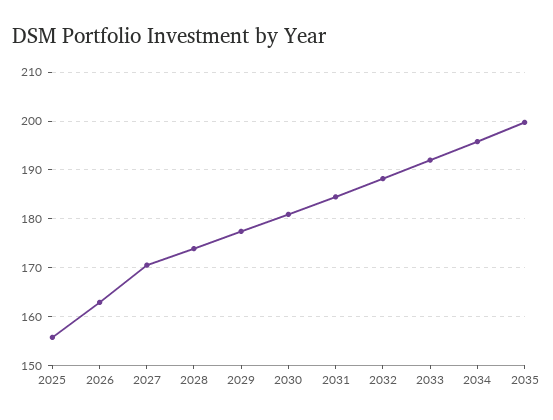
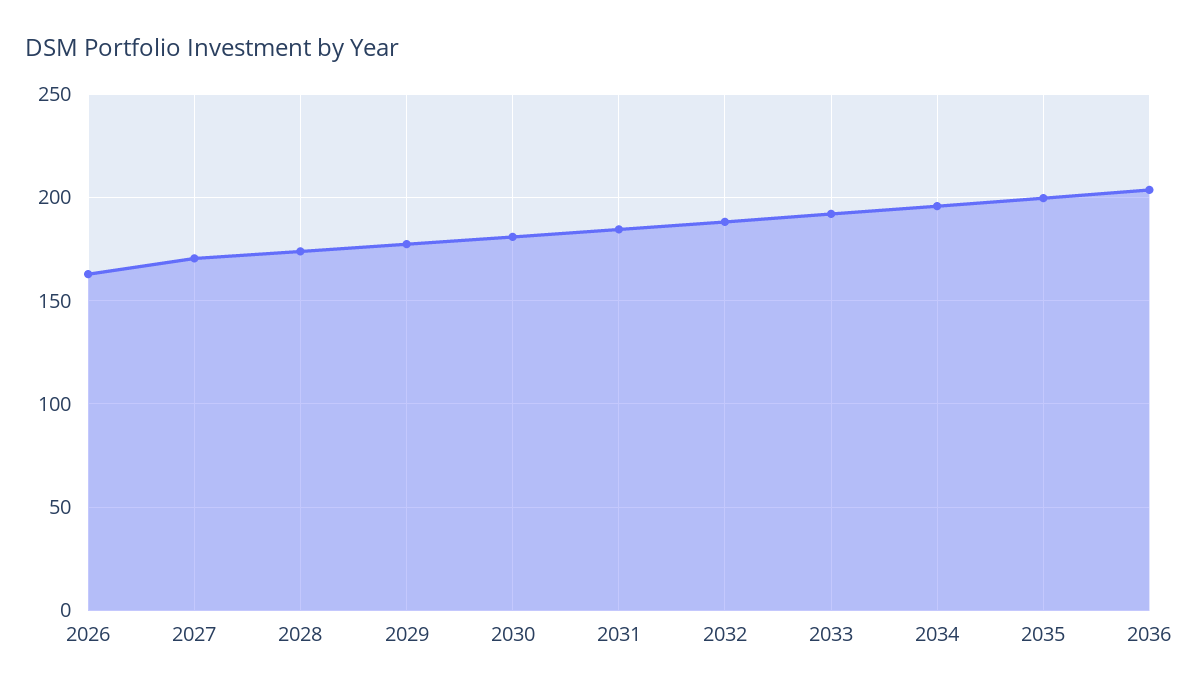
2025: 156 -> none
2036: none -> 205

